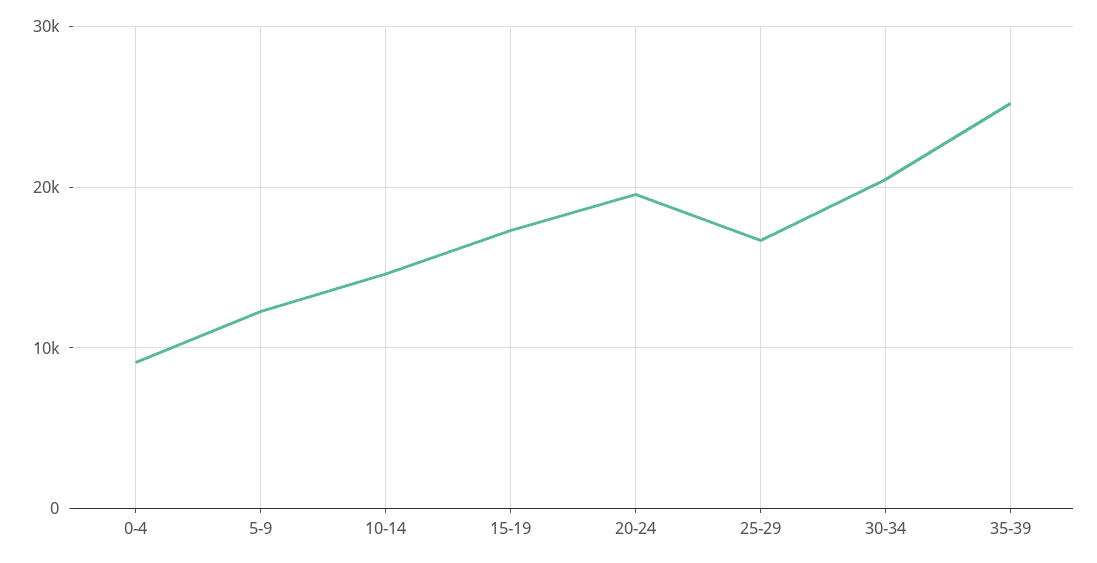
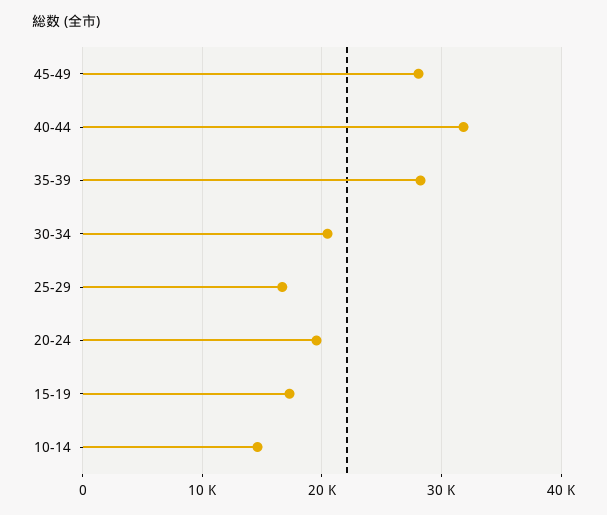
0-4: 9000 -> none
5-9: 12000 -> none
35-39: 25000 -> 28000
45-49: none -> 28000
40-44: none -> 32000

